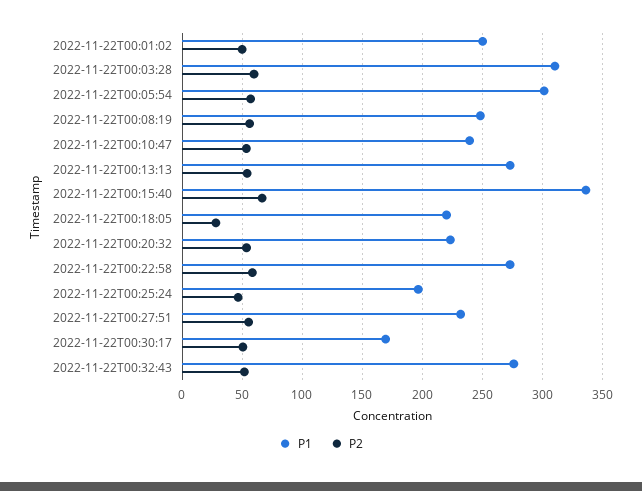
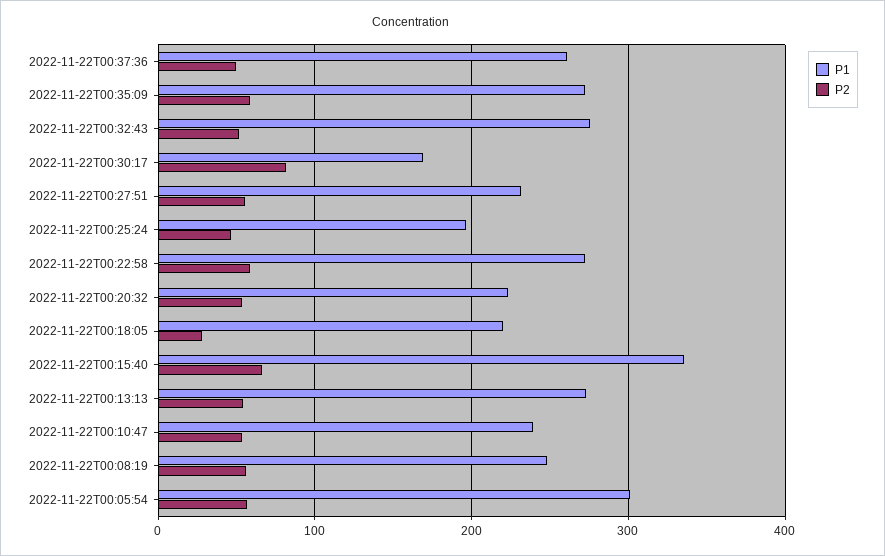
P1, 2022-11-22T00:01:02: 250 -> none
P2, 2022-11-22T00:01:02: 50 -> none
P1, 2022-11-22T00:03:28: 310 -> none
P2, 2022-11-22T00:03:28: 60 -> none
P2, 2022-11-22T00:30:17: 50 -> 80
P1, 2022-11-22T00:37:36: none -> 260
P2, 2022-11-22T00:37:36: none -> 50
P1, 2022-11-22T00:35:09: none -> 270
P2, 2022-11-22T00:35:09: none -> 60

